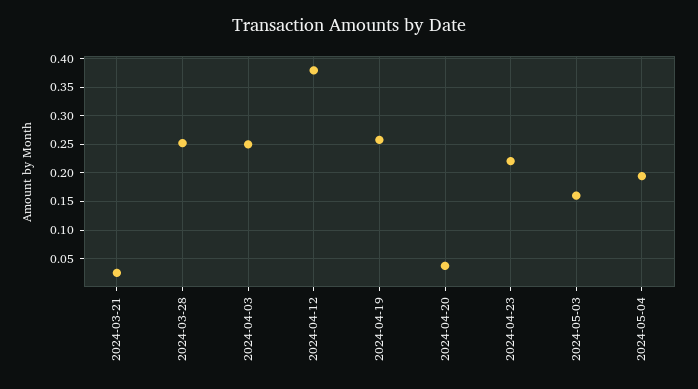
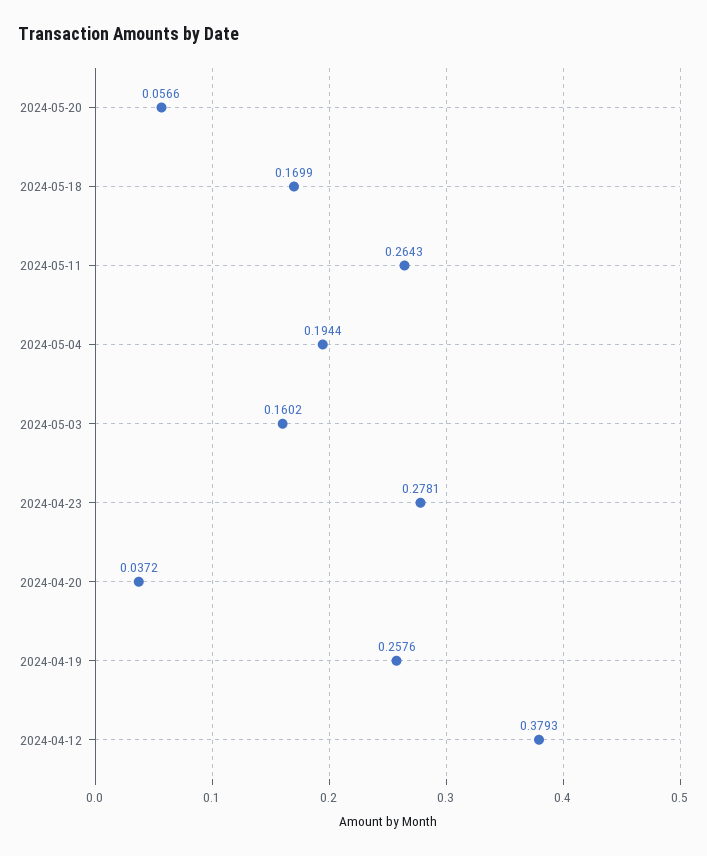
2024-03-21: 0.025 -> none
2024-03-28: 0.25 -> none
2024-04-03: 0.25 -> none
2024-04-23: 0.225 -> 0.2781
2024-05-20: none -> 0.0566
2024-05-18: none -> 0.1699
2024-05-11: none -> 0.2643

